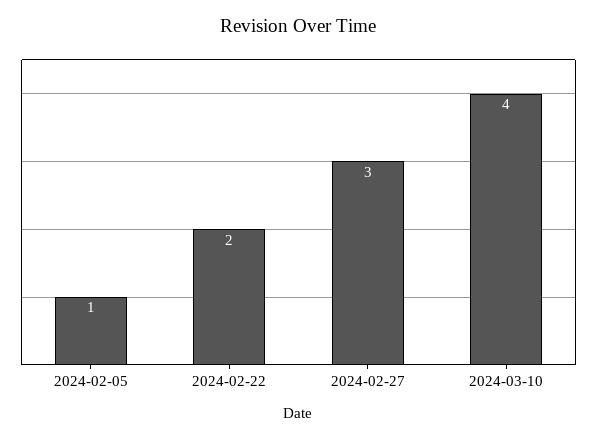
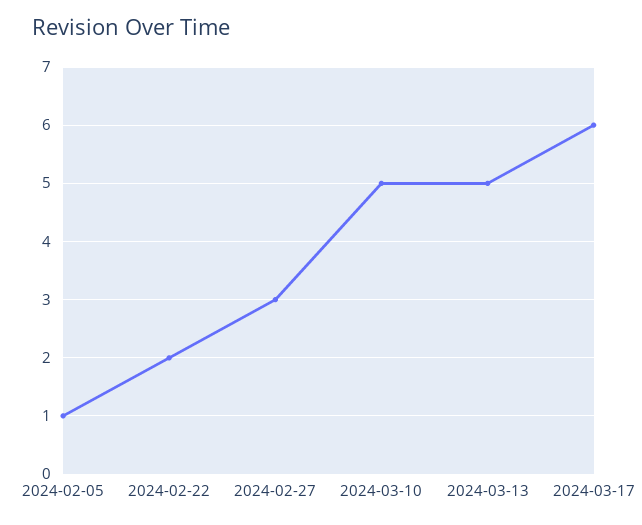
2024-03-10: 4 -> 5
2024-03-13: none -> 5
2024-03-17: none -> 6

